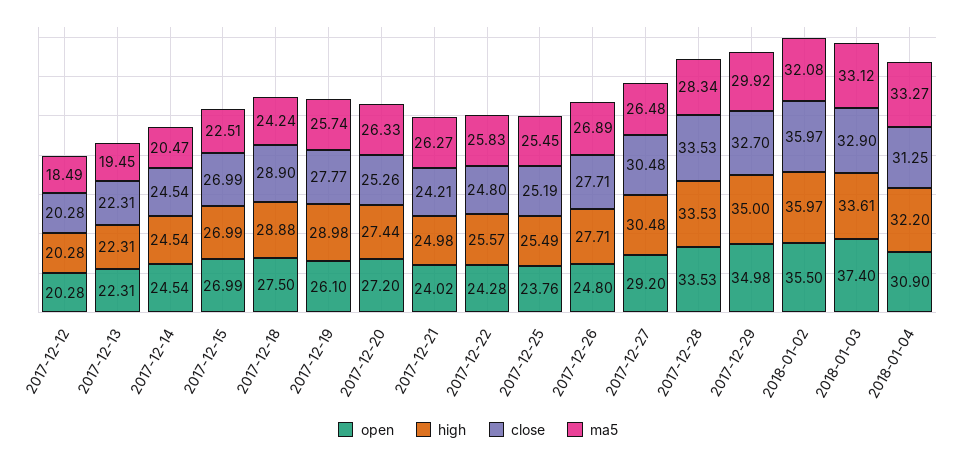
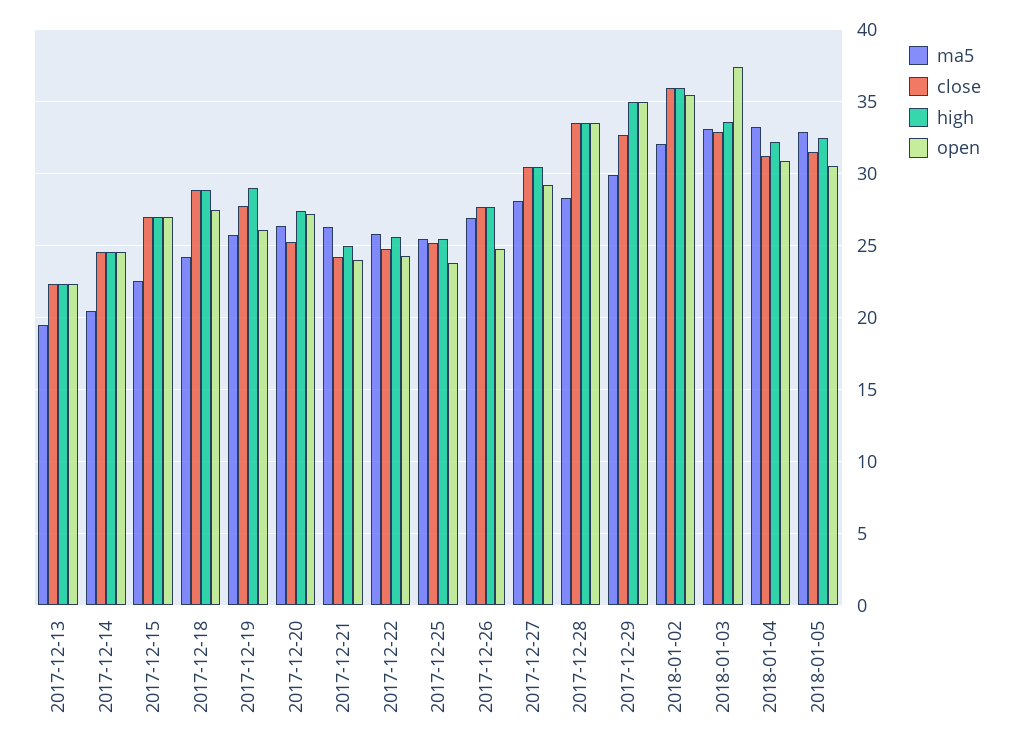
open, 2017-12-12: 20.28 -> none
high, 2017-12-12: 20.28 -> none
close, 2017-12-12: 20.28 -> none
ma5, 2017-12-12: 18.49 -> none
ma5, 2017-12-27: 26.48 -> 28
ma5, 2018-01-05: none -> 33
close, 2018-01-05: none -> 31.5
high, 2018-01-05: none -> 32.5
open, 2018-01-05: none -> 30.5

